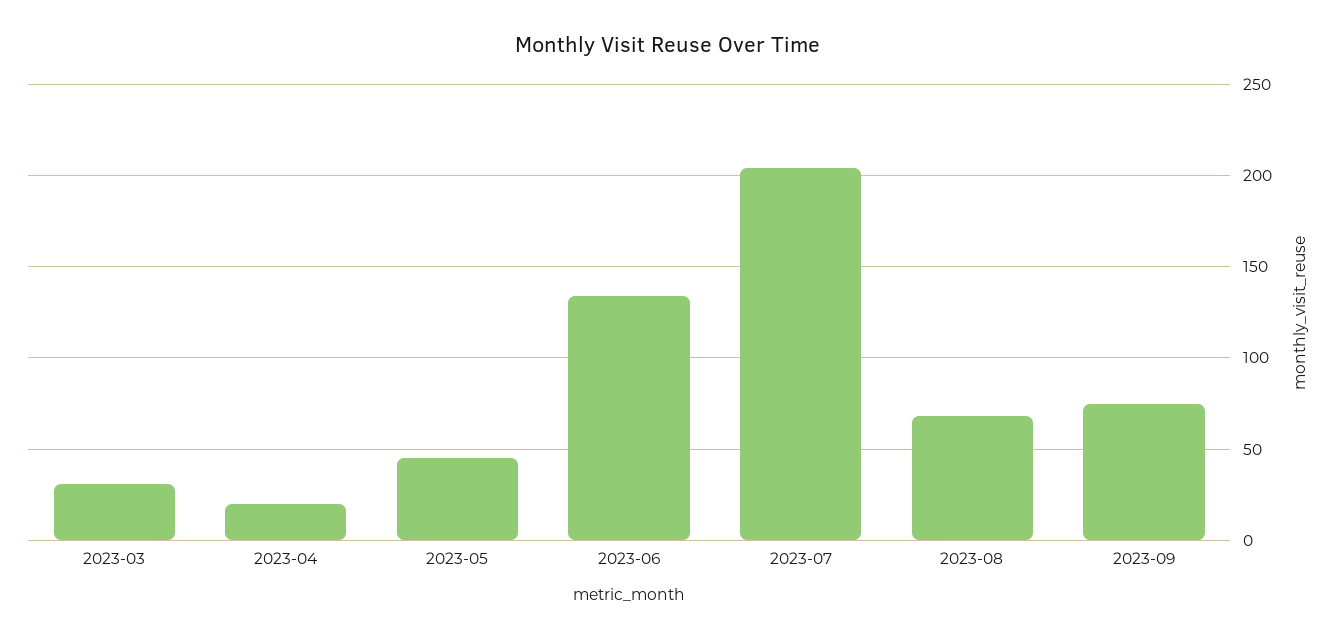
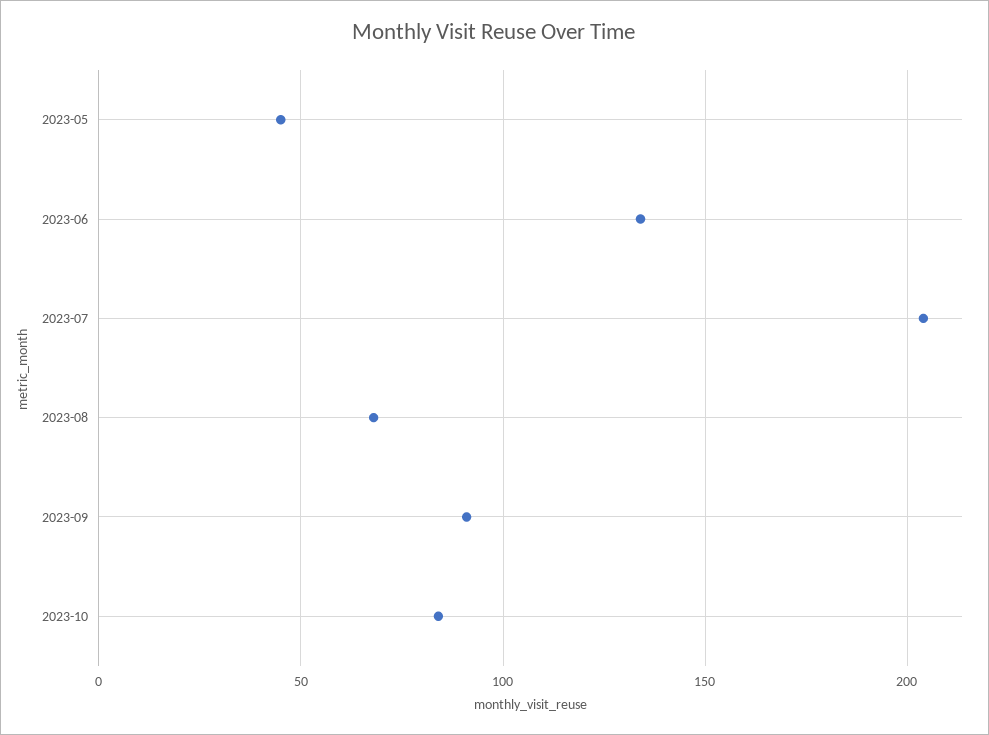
2023-03: 30 -> none
2023-04: 20 -> none
2023-09: 75 -> 90
2023-10: none -> 85

